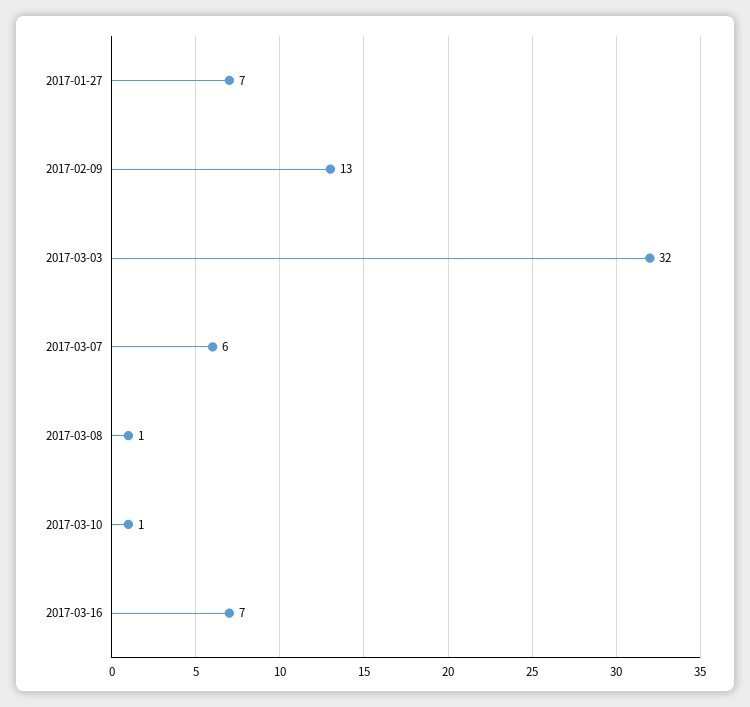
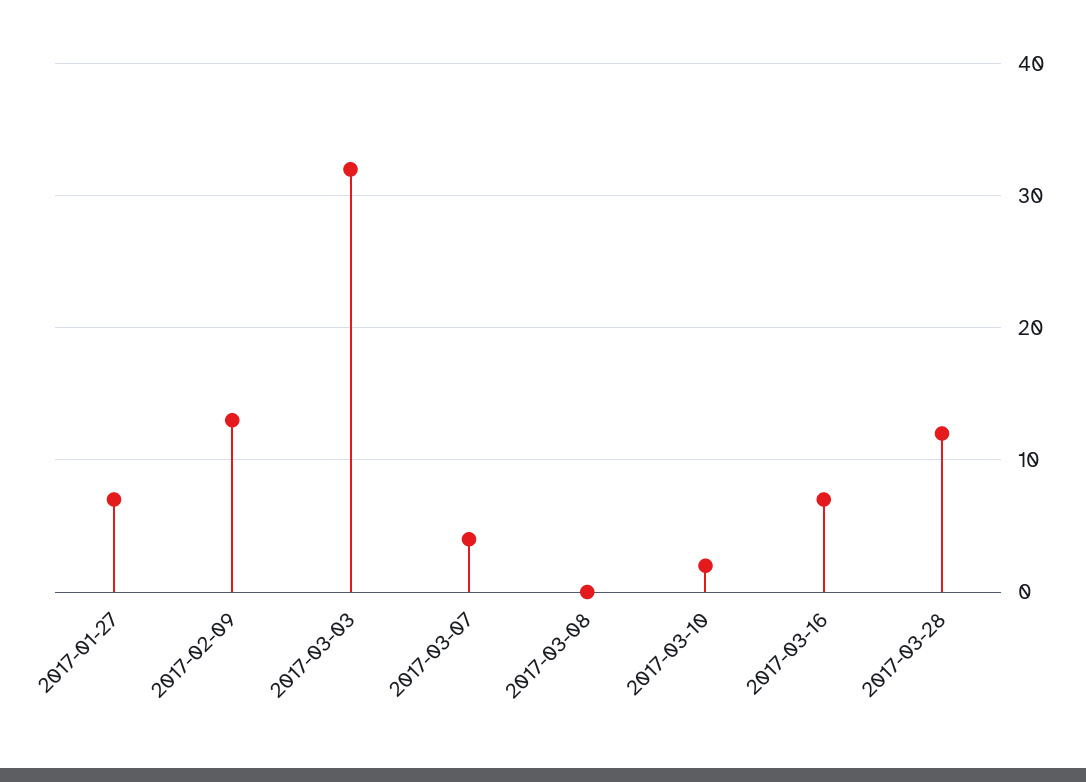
2017-03-07: 6 -> 4
2017-03-08: 1 -> 0
2017-03-10: 1 -> 2
2017-03-28: none -> 12

